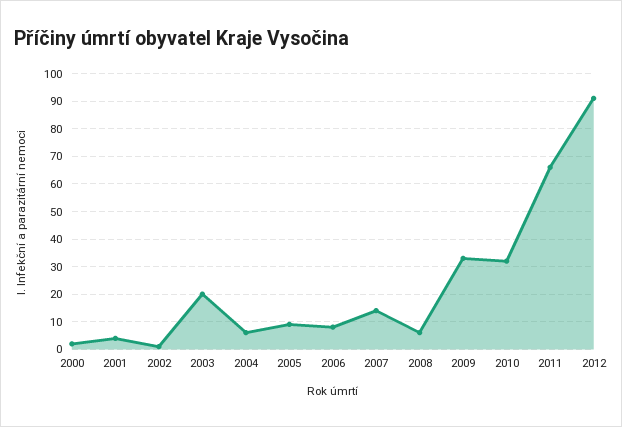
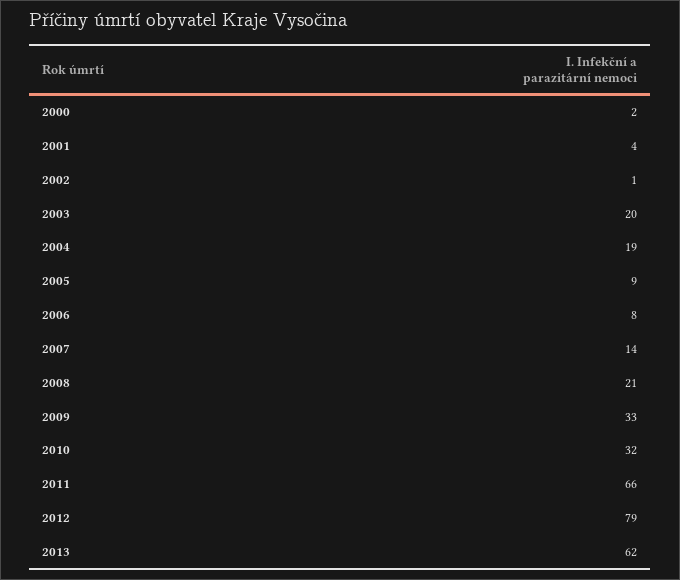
2004: 5 -> 19
2008: 5 -> 21
2012: 90 -> 79
2013: none -> 62

